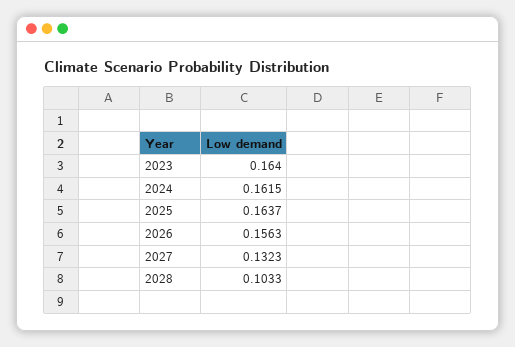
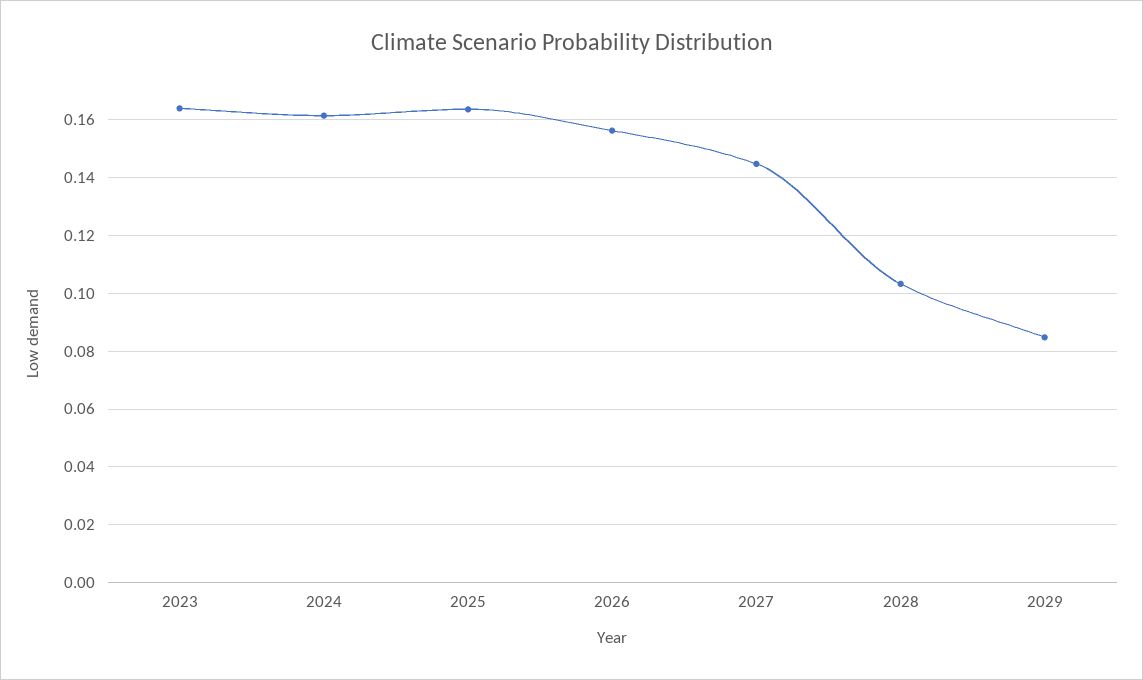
2027: 0.1323 -> 0.145
2029: none -> 0.085

